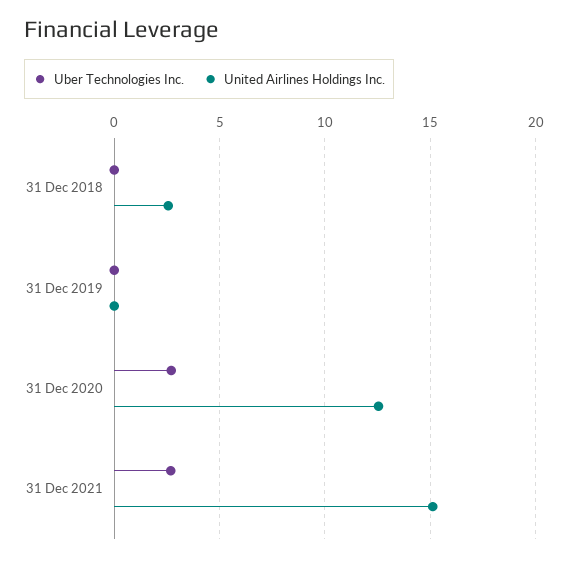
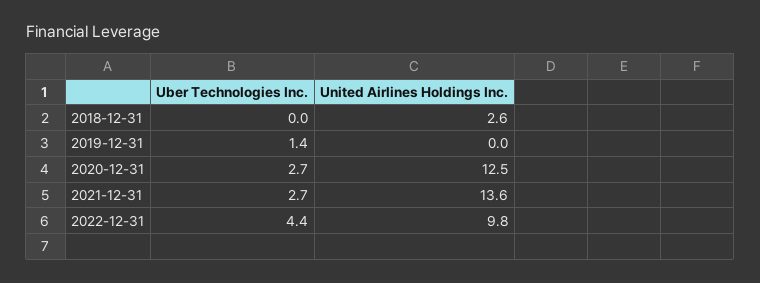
Uber Technologies Inc., 31 Dec 2019: 0 -> 1.4
United Airlines Holdings Inc., 31 Dec 2021: 15 -> 13.6
Uber Technologies Inc., 2022-12-31: none -> 4.4
United Airlines Holdings Inc., 2022-12-31: none -> 9.8

